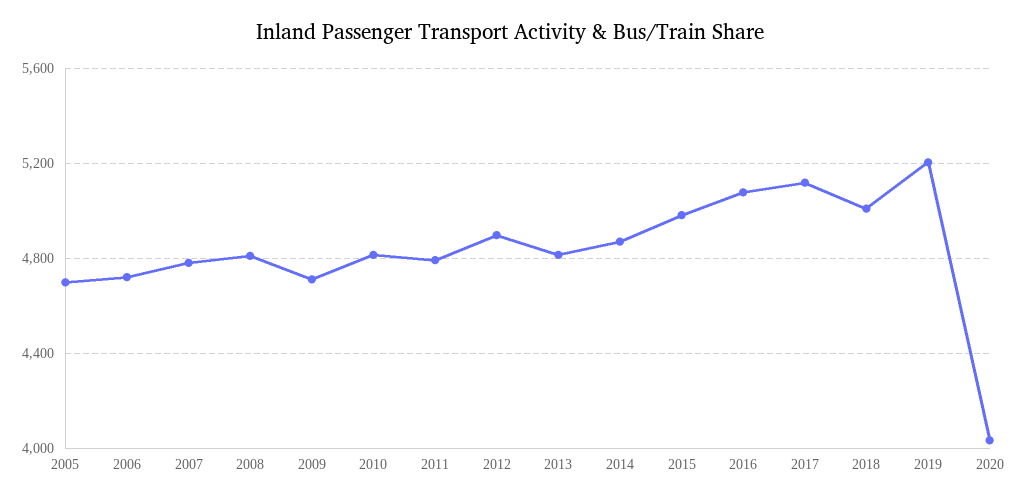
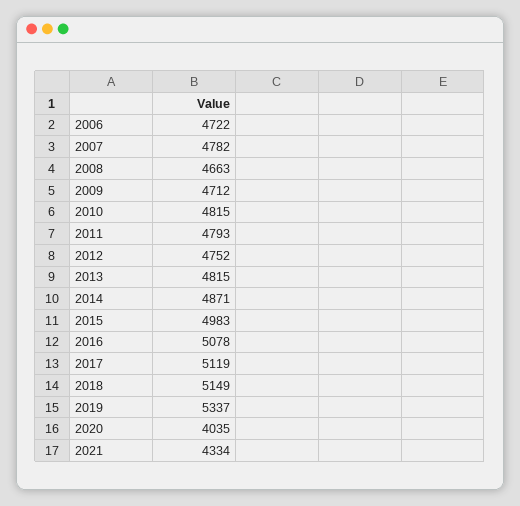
2005: 4700 -> none
2008: 4800 -> 4663
2012: 4900 -> 4752
2018: 5000 -> 5149
2019: 5200 -> 5337
2021: none -> 4334

